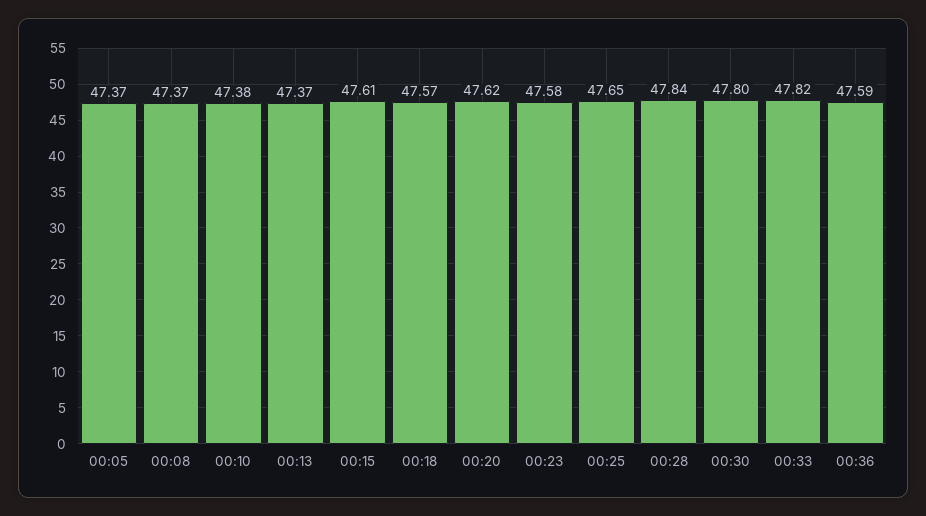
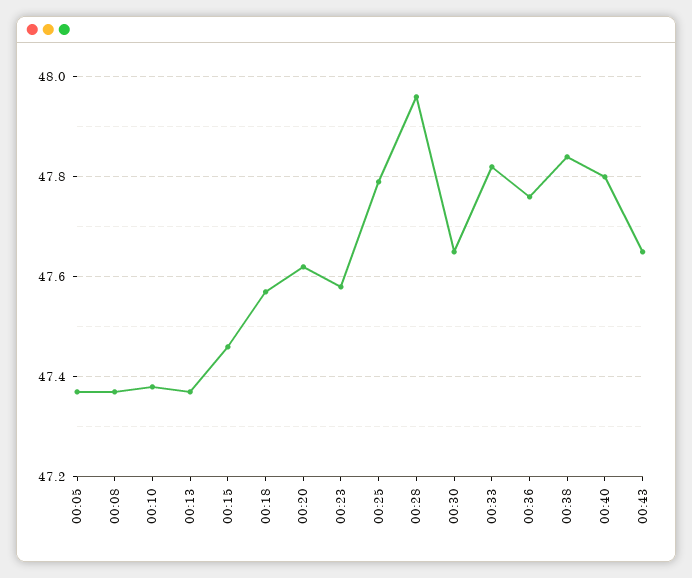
00:15: 47.61 -> 47.45
00:25: 47.65 -> 47.8
00:28: 47.84 -> 47.95
00:30: 47.8 -> 47.65
00:36: 47.59 -> 47.75
00:38: none -> 47.85
00:40: none -> 47.8
00:43: none -> 47.65

